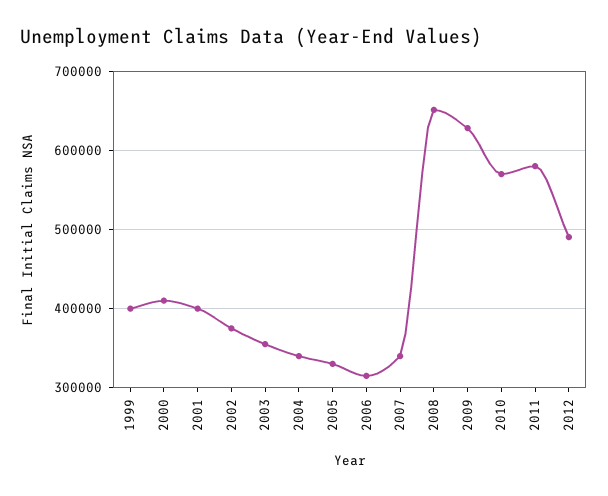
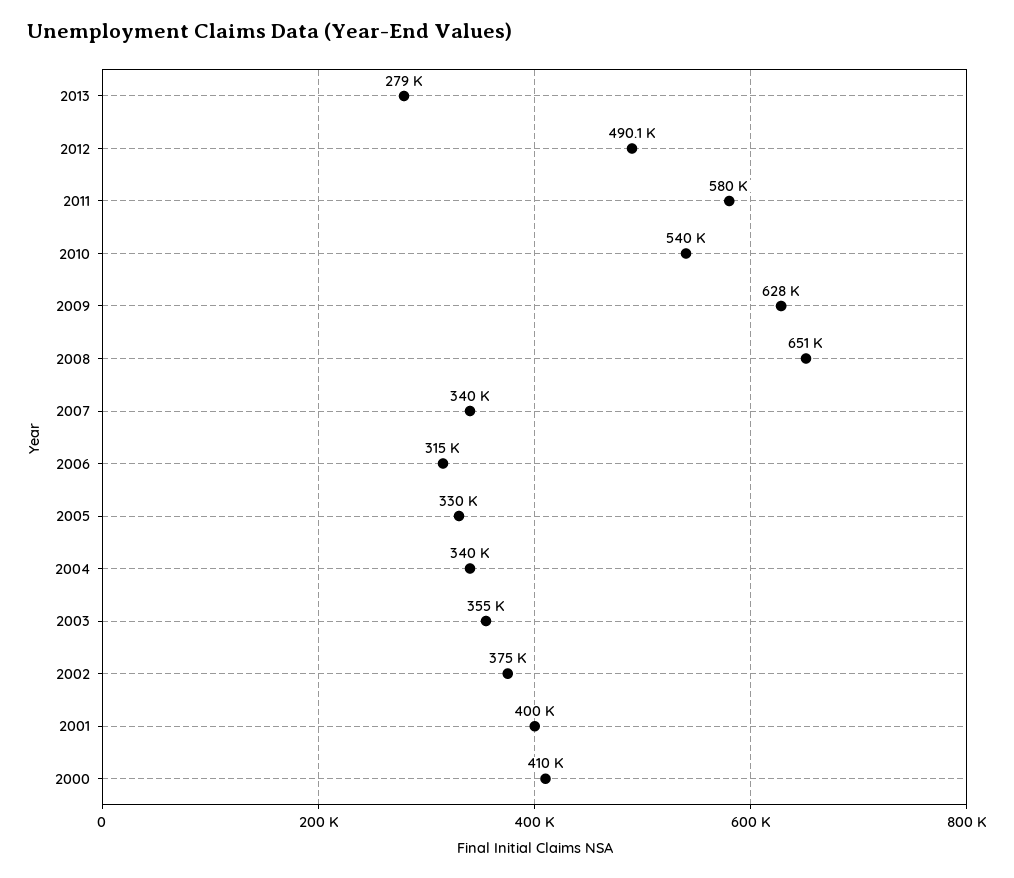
1999: 400000 -> none
2010: 570000 -> 540000
2013: none -> 279000

